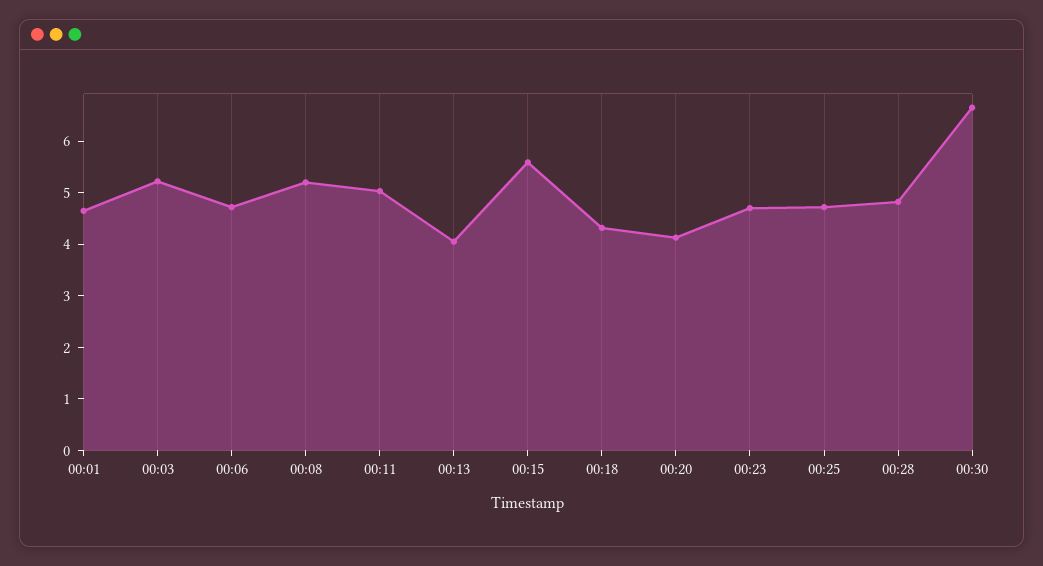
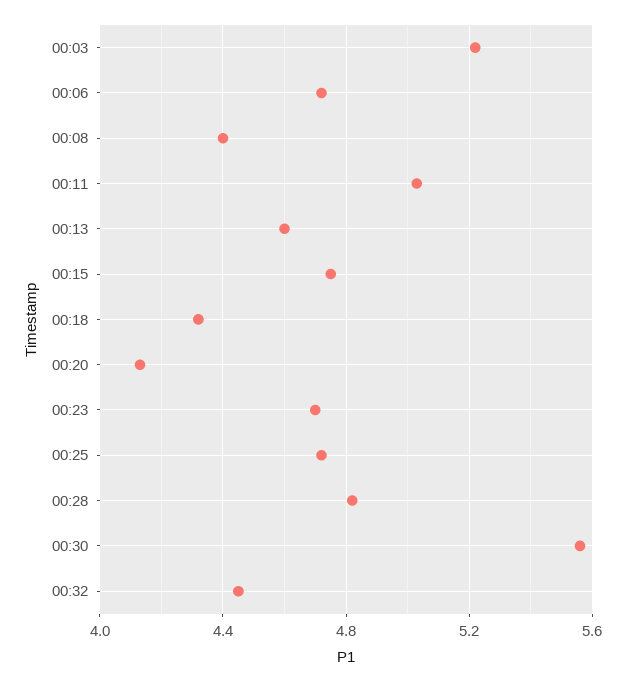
00:01: 4.6 -> none
00:08: 5.2 -> 4.4
00:13: 4 -> 4.6
00:15: 5.6 -> 4.75
00:30: 6.6 -> 5.55
00:32: none -> 4.45

